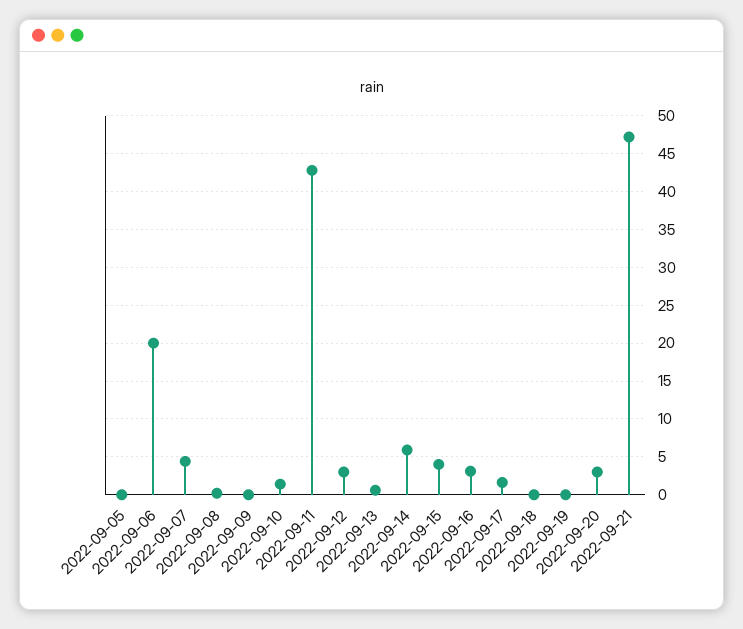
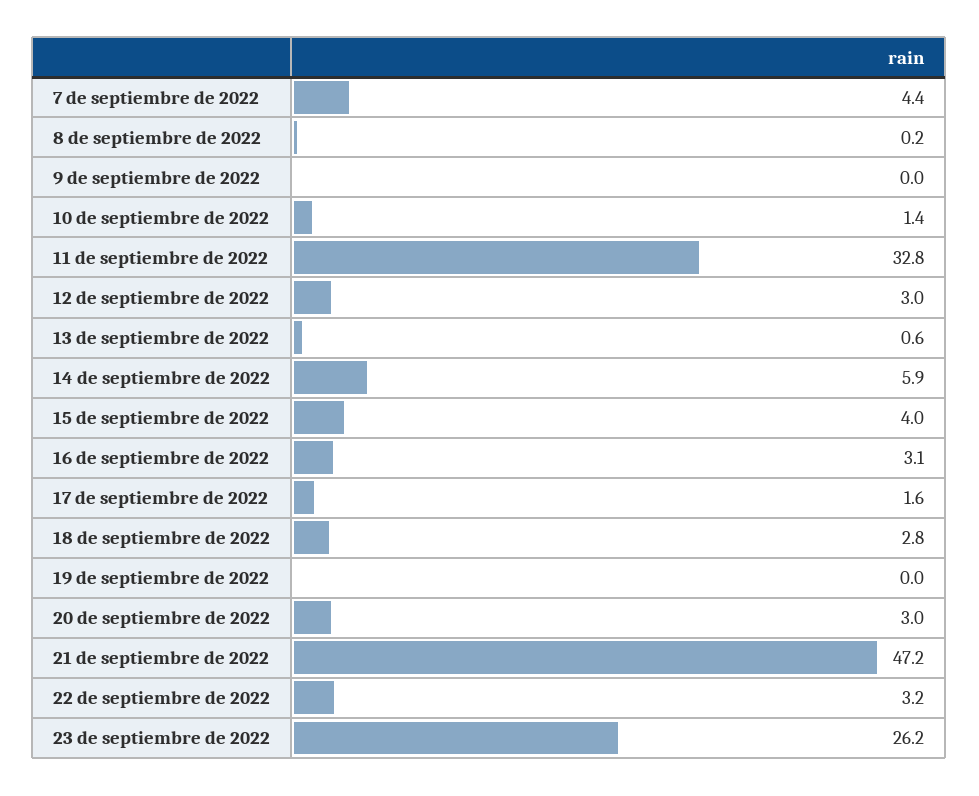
2022-09-05: 0 -> none
2022-09-06: 20 -> none
2022-09-11: 43 -> 32.8
2022-09-18: 0 -> 2.8
22 de septiembre de 2022: none -> 3.2
23 de septiembre de 2022: none -> 26.2

